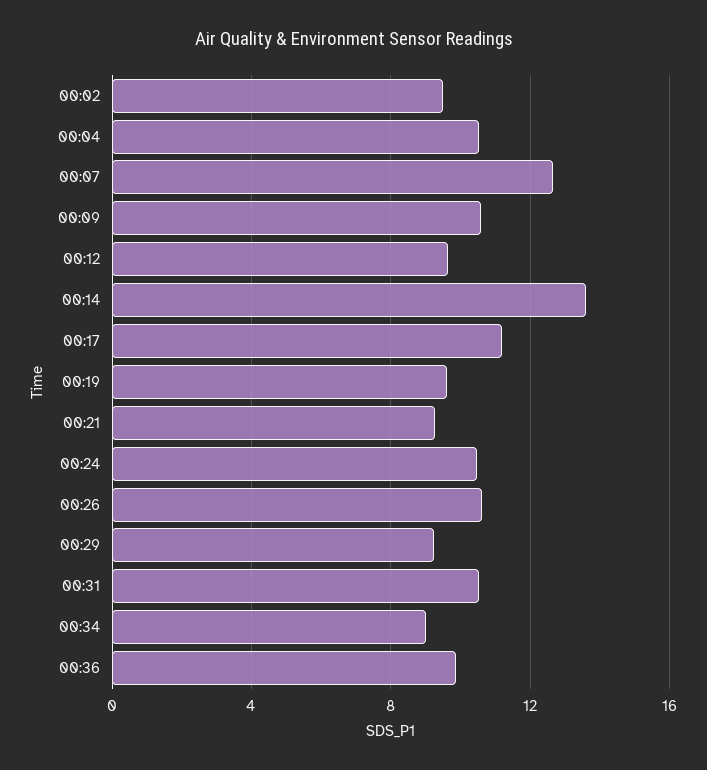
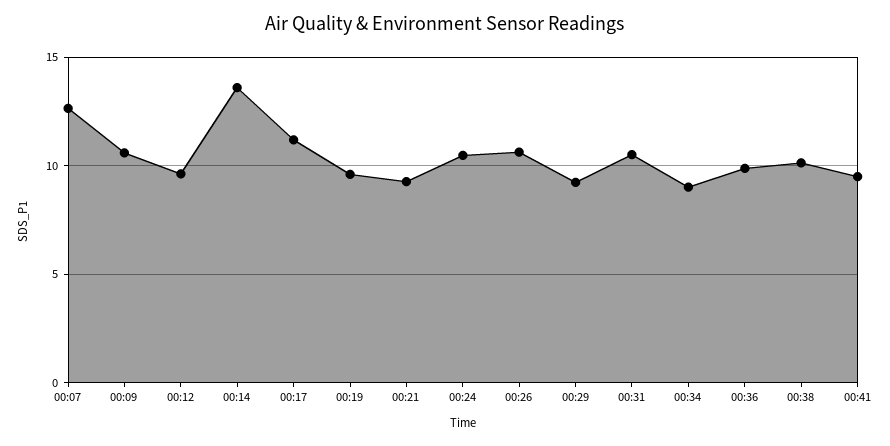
00:02: 9.5 -> none
00:04: 10.5 -> none
00:38: none -> 10
00:41: none -> 9.5

